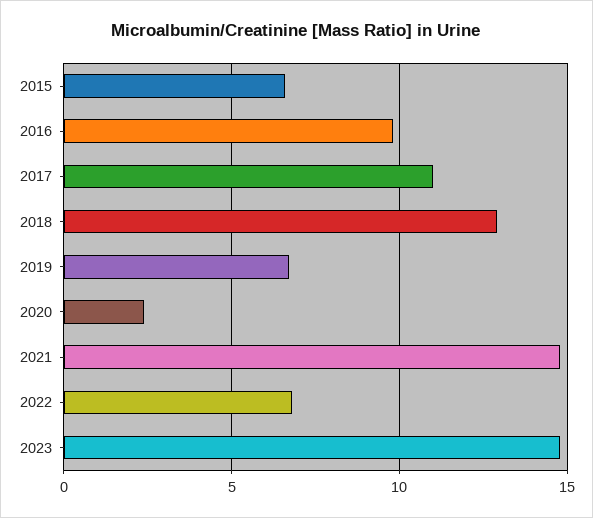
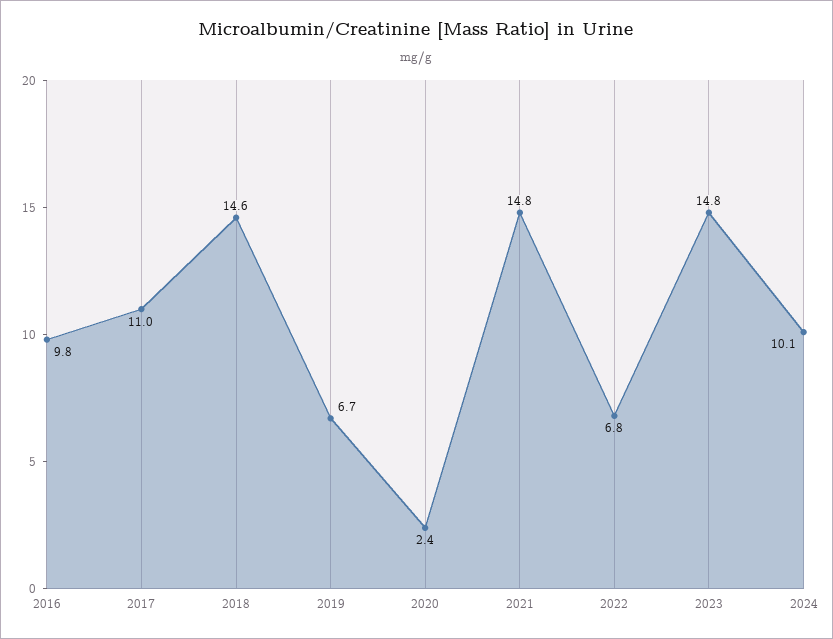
2015: 6.5 -> none
2018: 13 -> 14.6
2024: none -> 10.1

